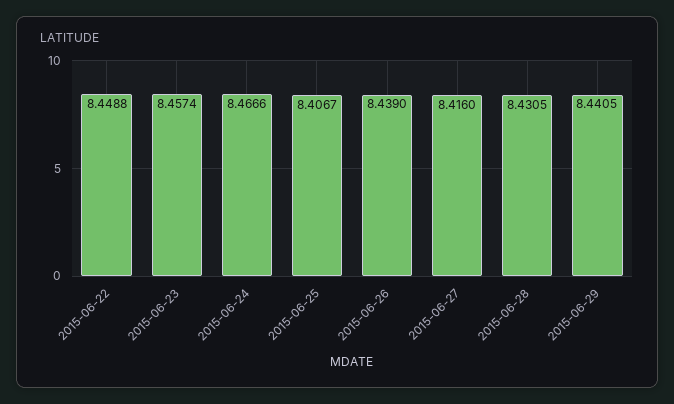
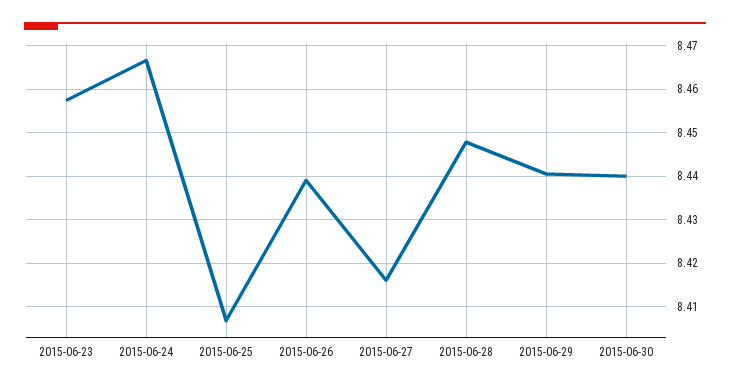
2015-06-22: 8.4488 -> none
2015-06-28: 8.4305 -> 8.448
2015-06-30: none -> 8.44

